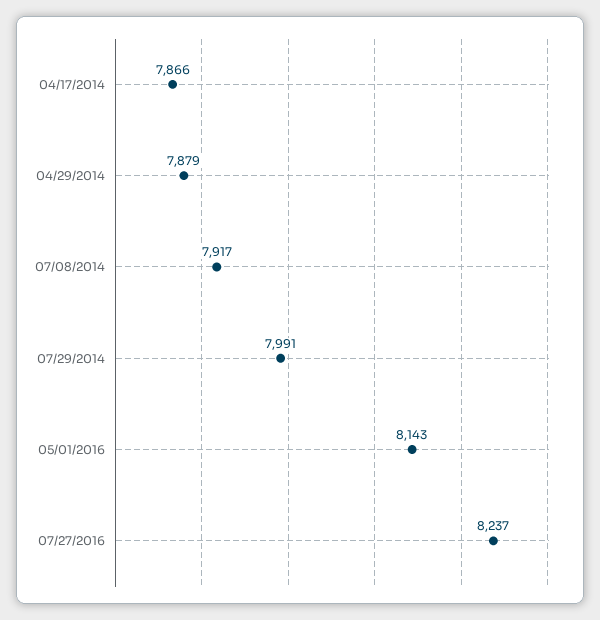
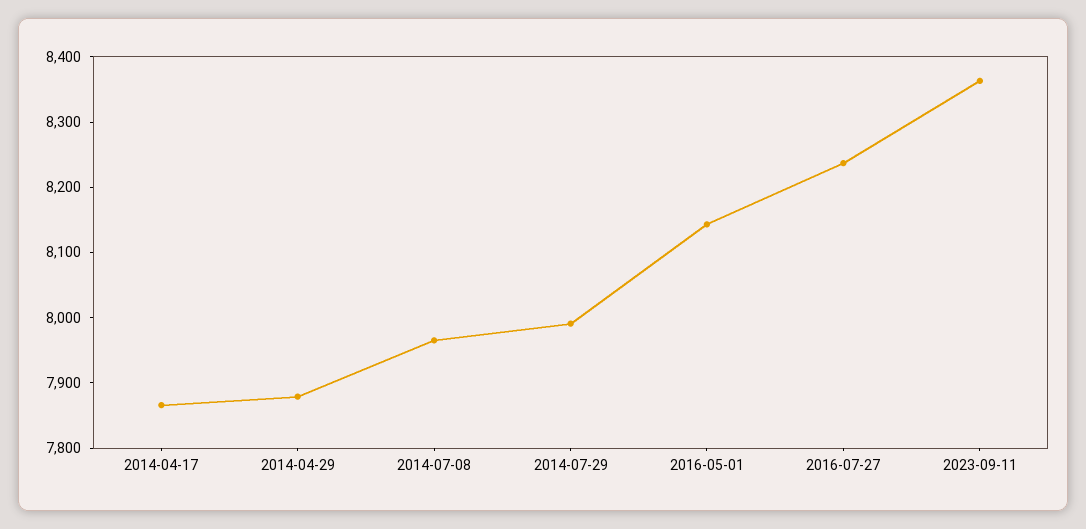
07/08/2014: 7917 -> 7960
2023-09-11: none -> 8360

